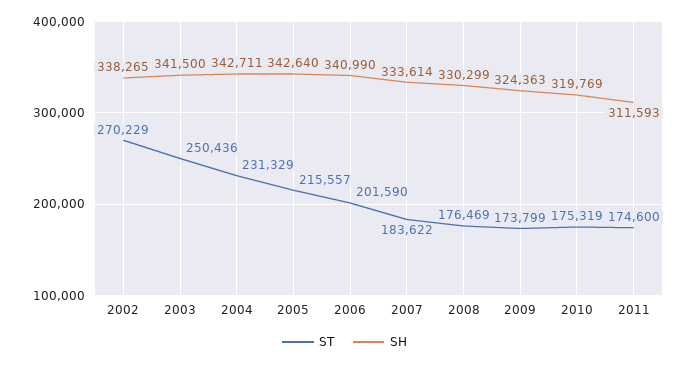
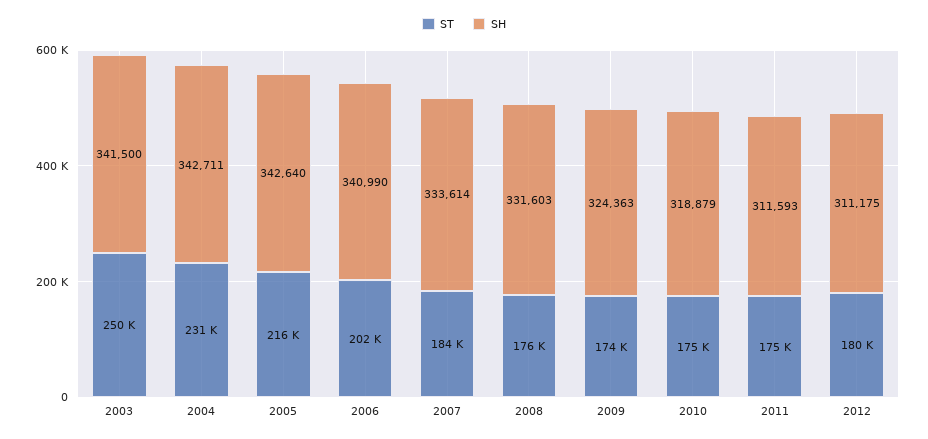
ST, 2002: 270229 -> none
SH, 2002: 338265 -> none
SH, 2008: 330299 -> 331603
SH, 2010: 319769 -> 318879
ST, 2012: none -> 180000
SH, 2012: none -> 311175

